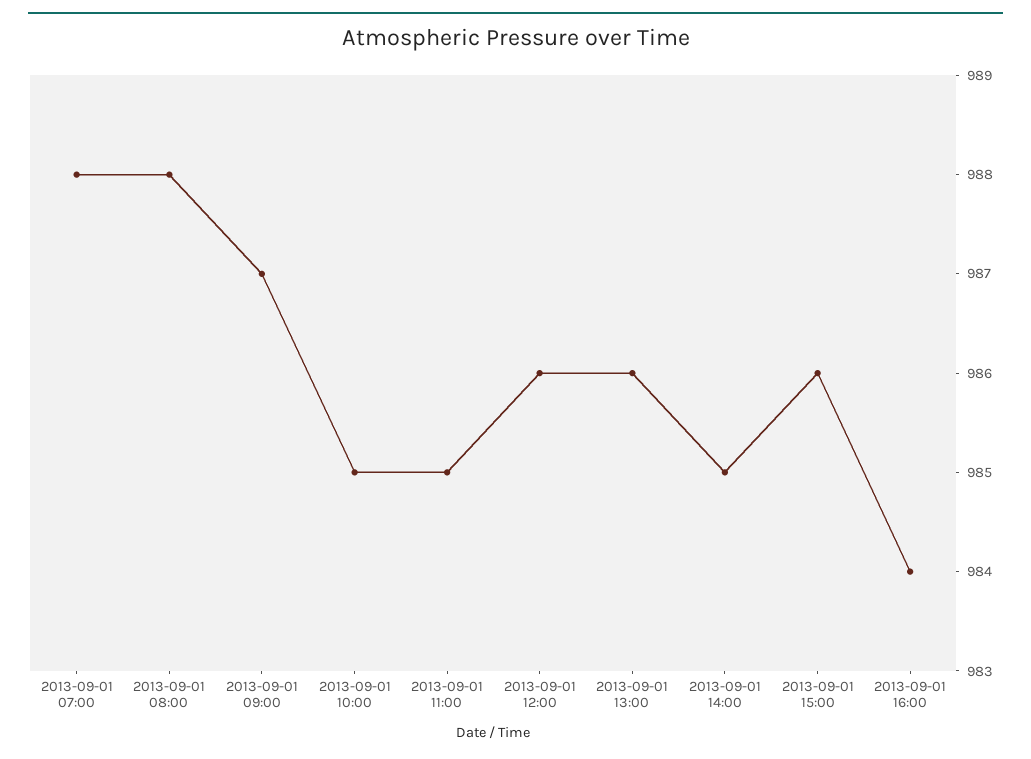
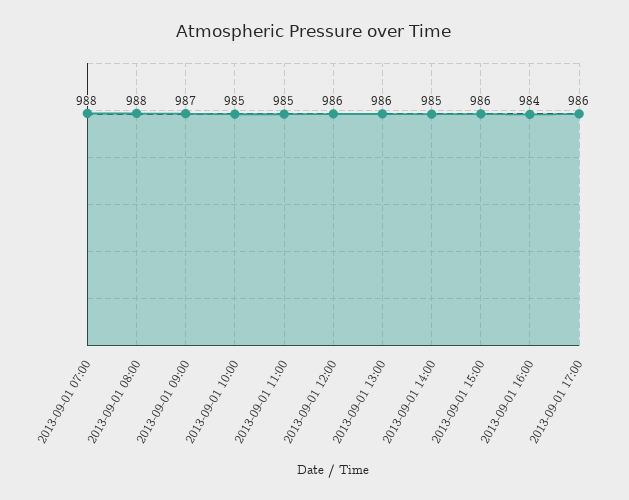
2013-09-01 17:00: none -> 986

